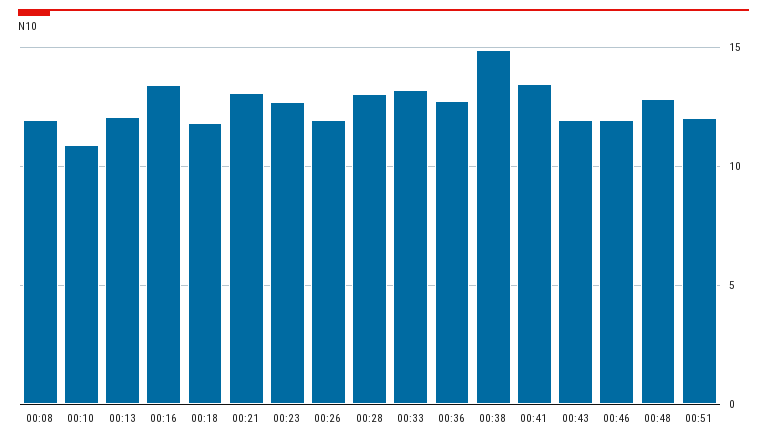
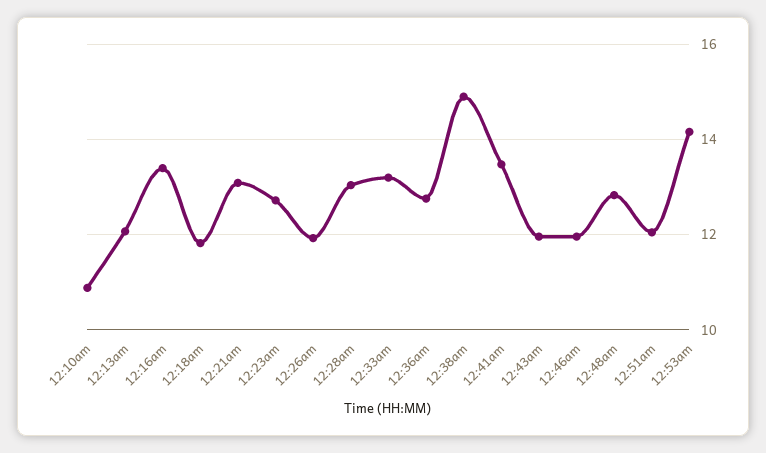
00:08: 12 -> none
12:53am: none -> 14.2

